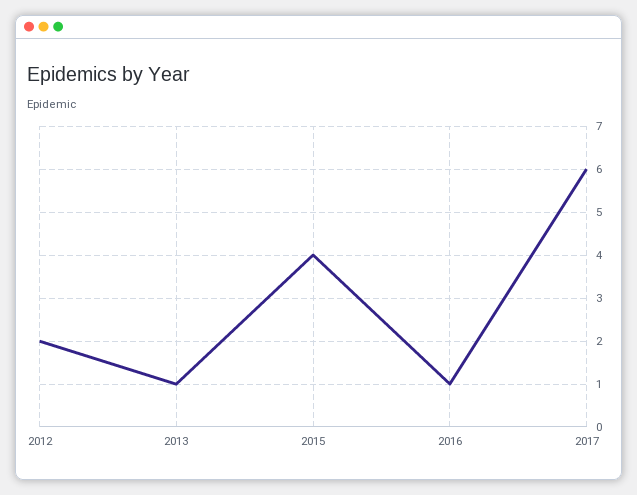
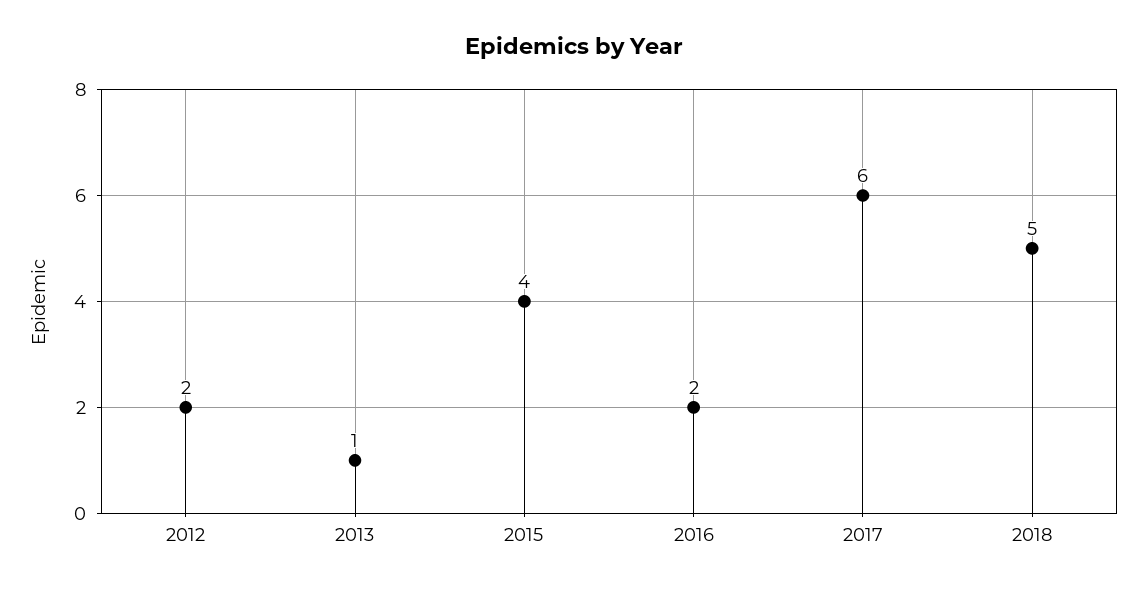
2016: 1 -> 2
2018: none -> 5

